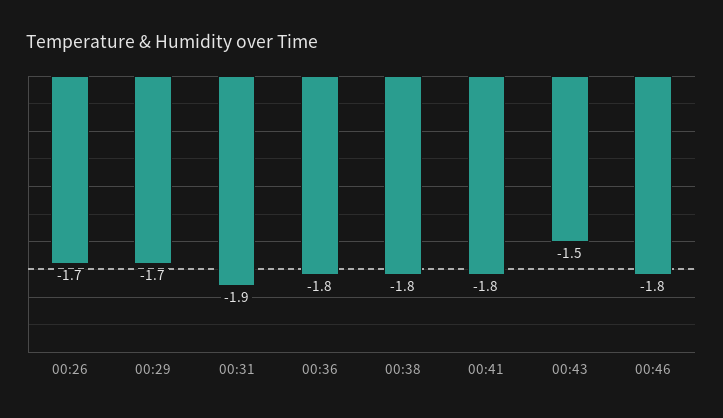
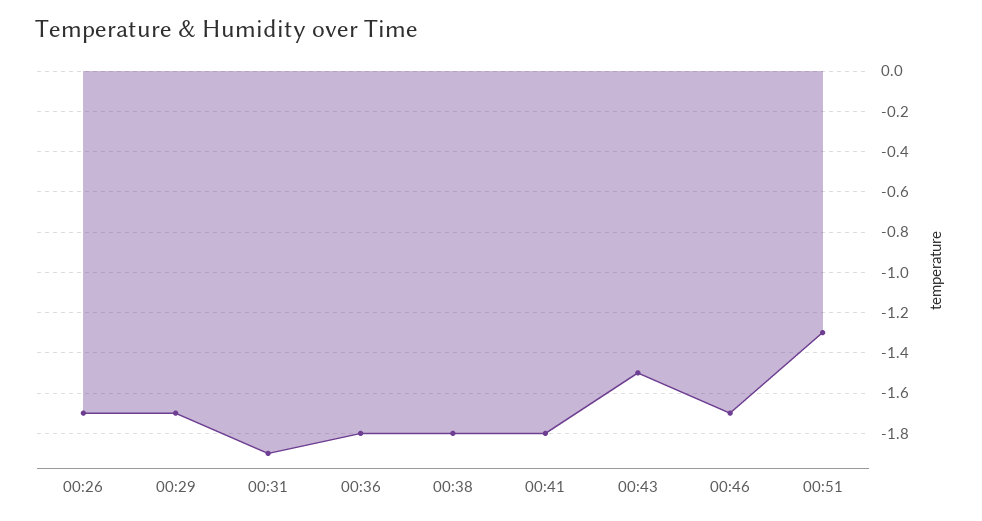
00:46: -1.8 -> -1.7
00:51: none -> -1.3

